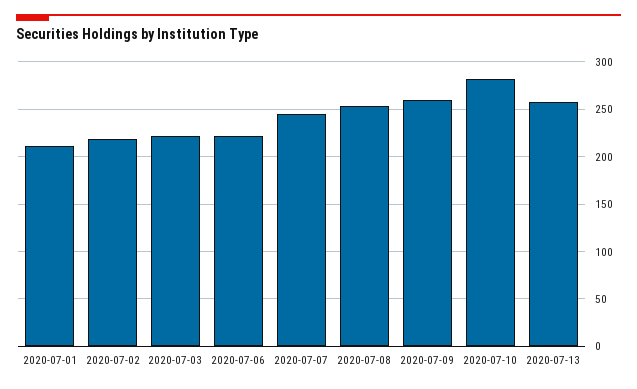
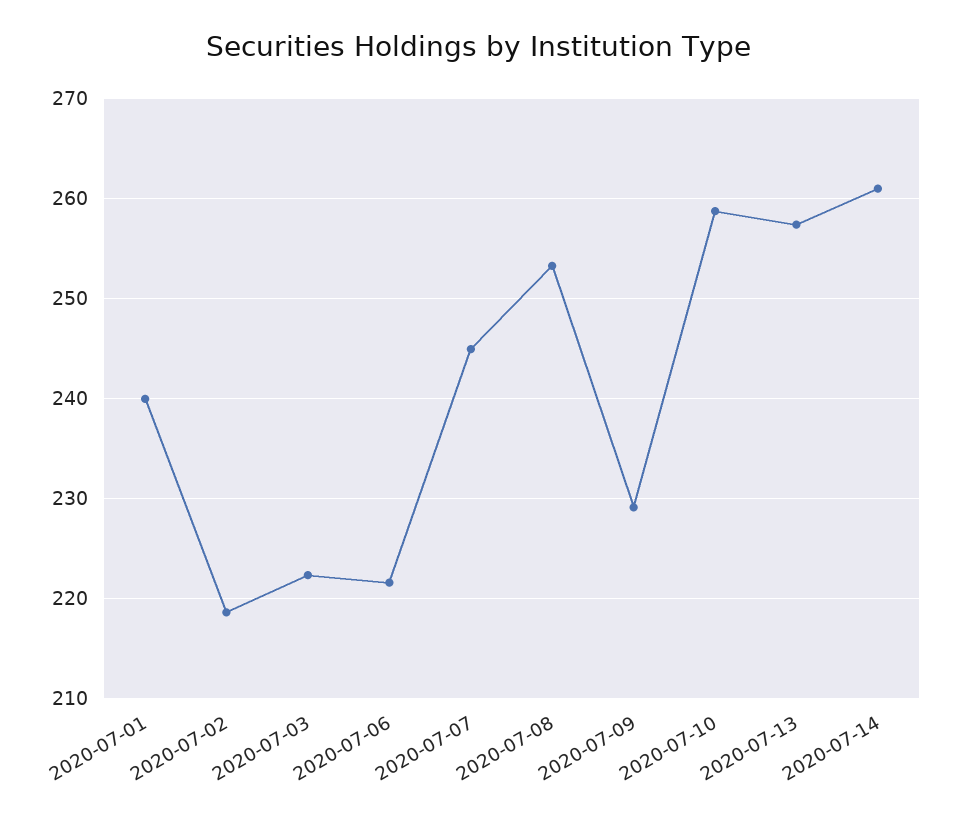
2020-07-01: 210 -> 240
2020-07-09: 260 -> 229
2020-07-10: 280 -> 259
2020-07-14: none -> 261

